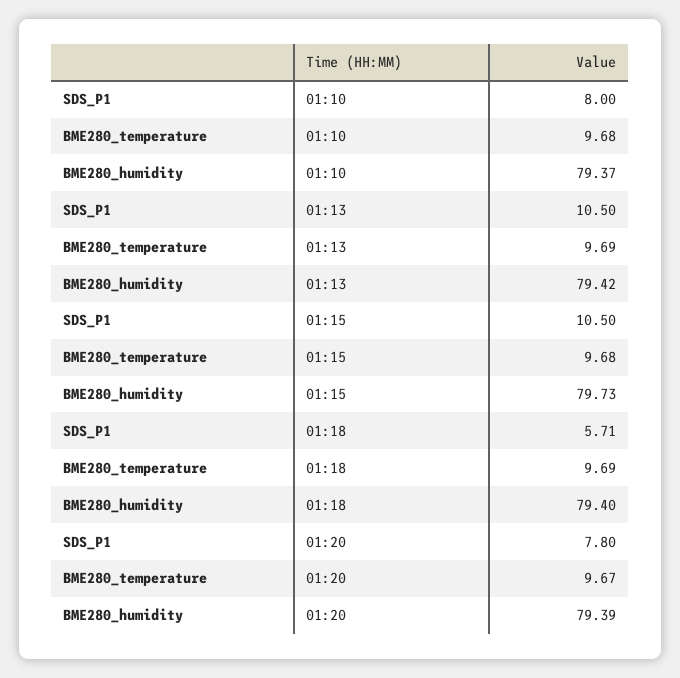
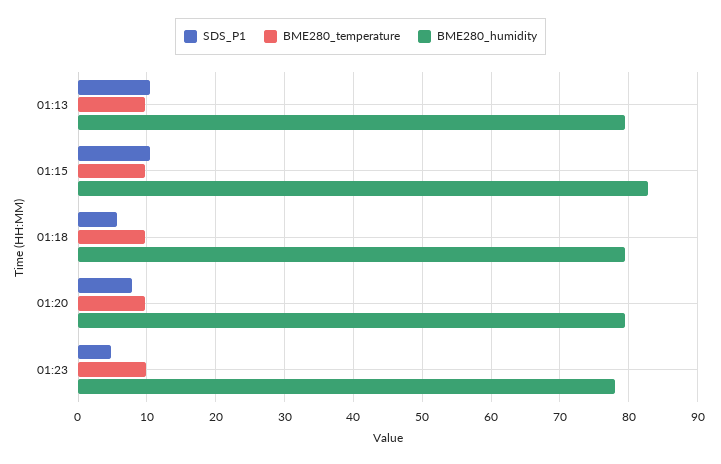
SDS_P1, 01:10: 8 -> none
BME280_temperature, 01:10: 9.68 -> none
BME280_humidity, 01:10: 79.37 -> none
BME280_humidity, 01:15: 79.73 -> 83
SDS_P1, 01:23: none -> 5
BME280_temperature, 01:23: none -> 10
BME280_humidity, 01:23: none -> 78

